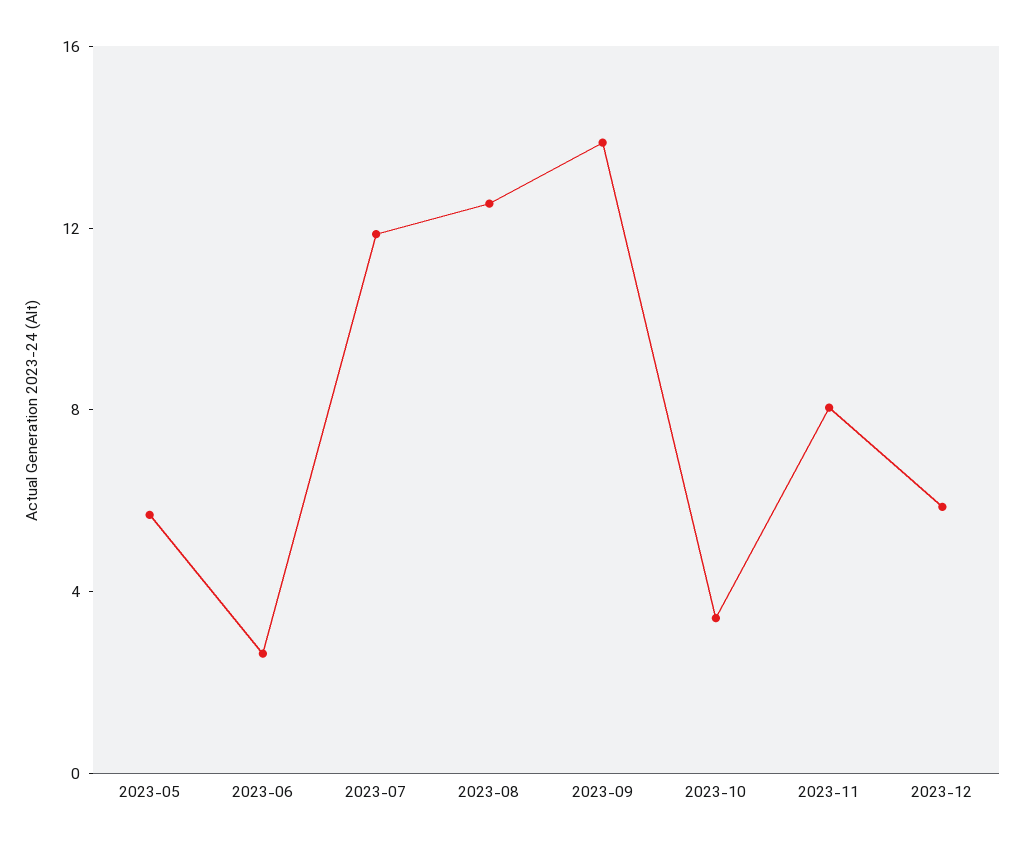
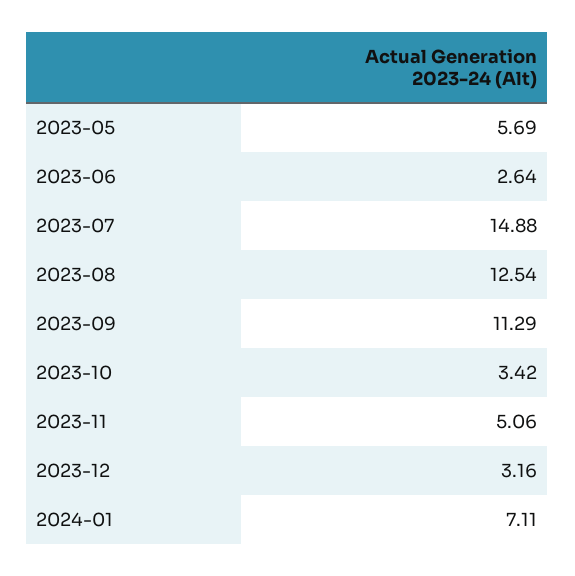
2023-07: 12 -> 14.88
2023-09: 14 -> 11.29
2023-11: 8 -> 5.06
2023-12: 6 -> 3.16
2024-01: none -> 7.11

